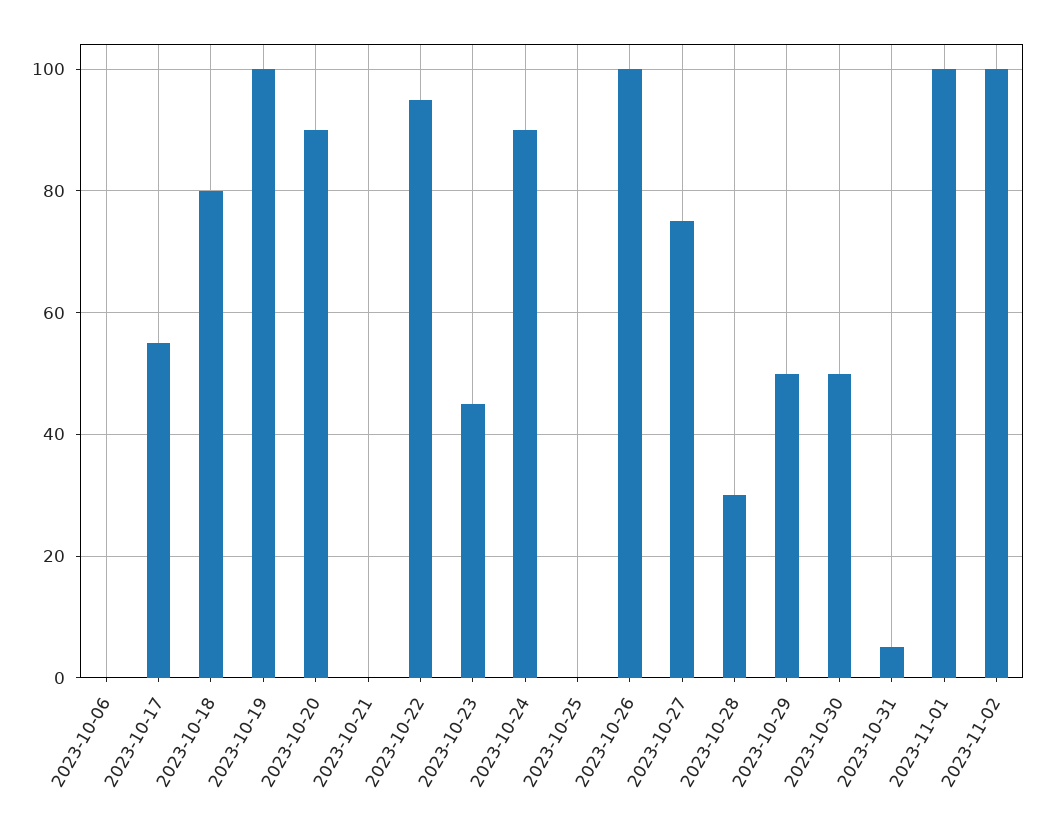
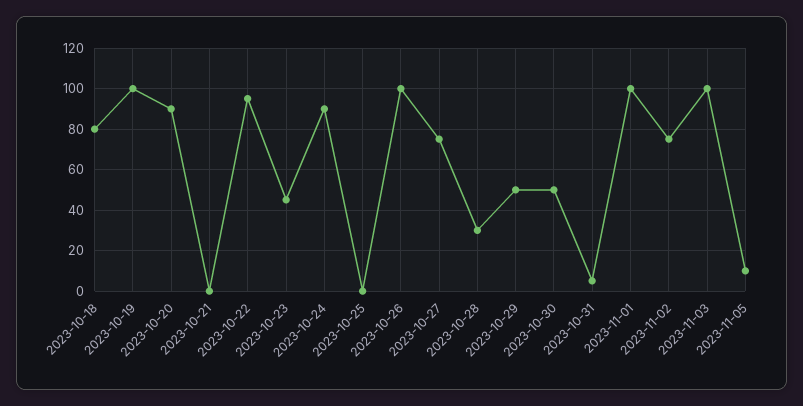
2023-10-06: 0 -> none
2023-10-17: 55 -> none
2023-11-02: 100 -> 75
2023-11-03: none -> 100
2023-11-05: none -> 10

